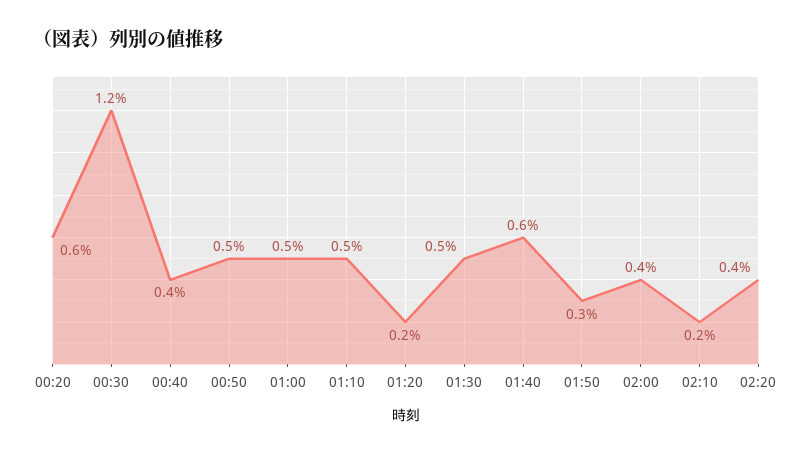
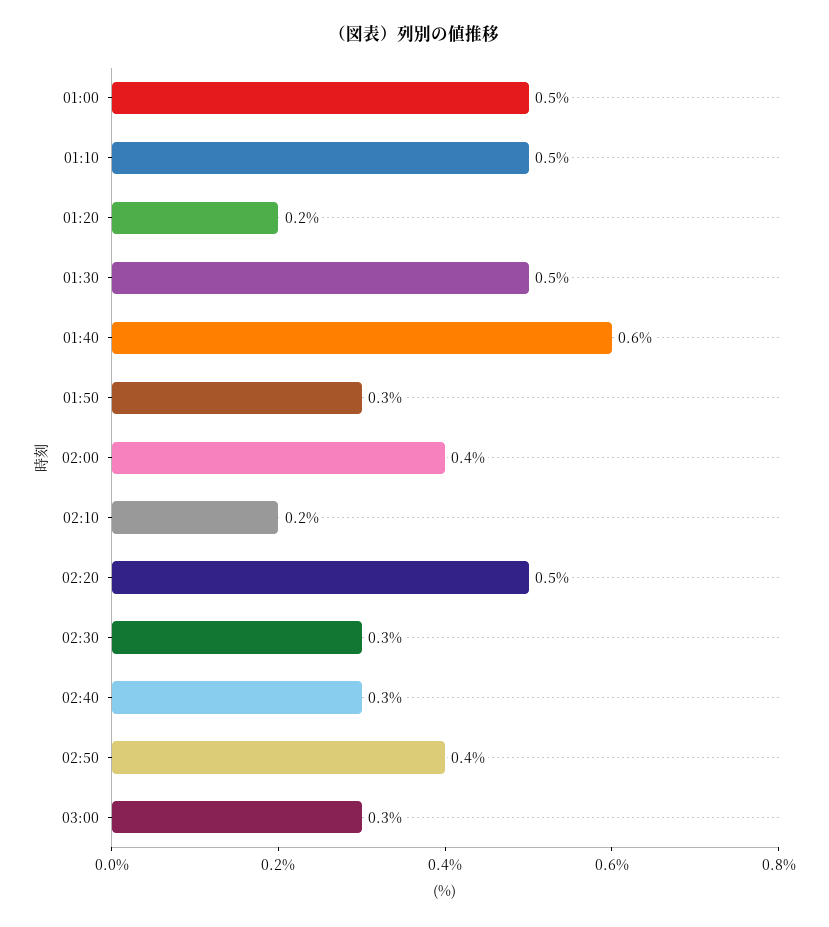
00:20: 0.6 -> none
00:30: 1.2 -> none
00:40: 0.4 -> none
00:50: 0.5 -> none
02:20: 0.4 -> 0.5
02:30: none -> 0.3
02:40: none -> 0.3
02:50: none -> 0.4
03:00: none -> 0.3

